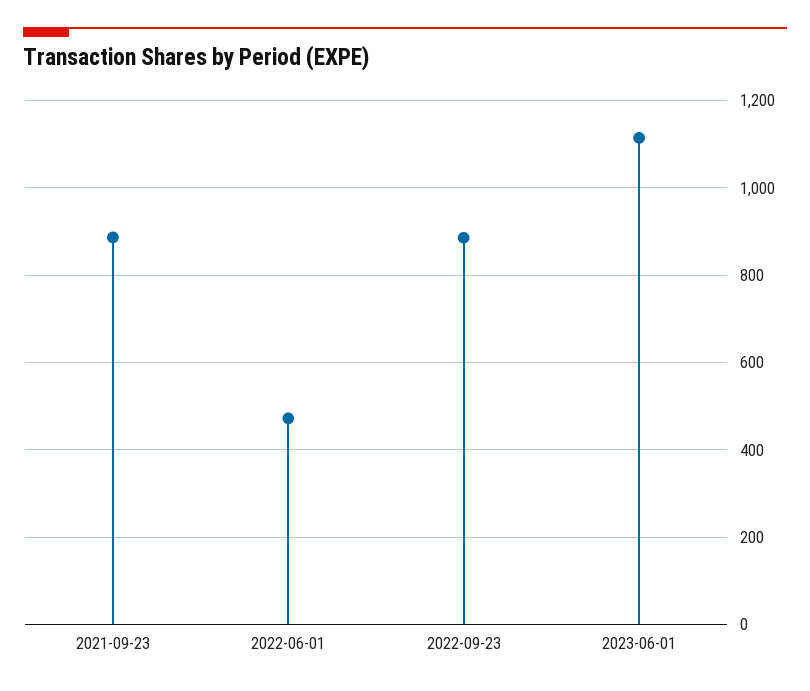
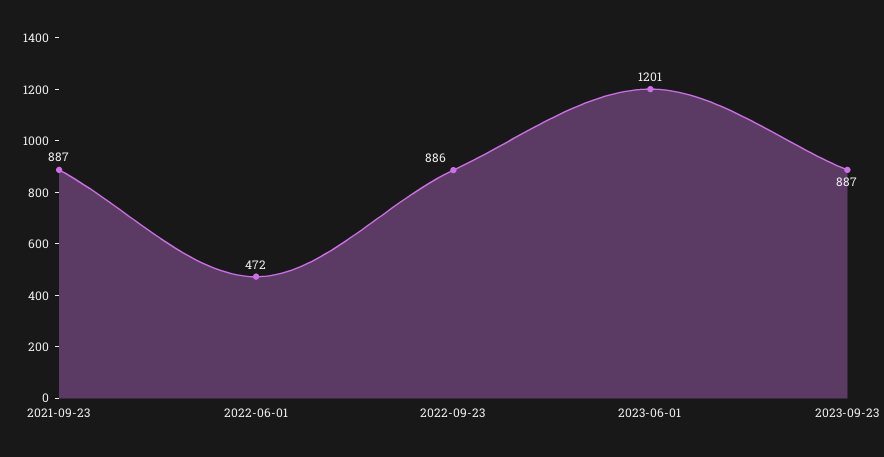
2023-06-01: 1120 -> 1201
2023-09-23: none -> 887

